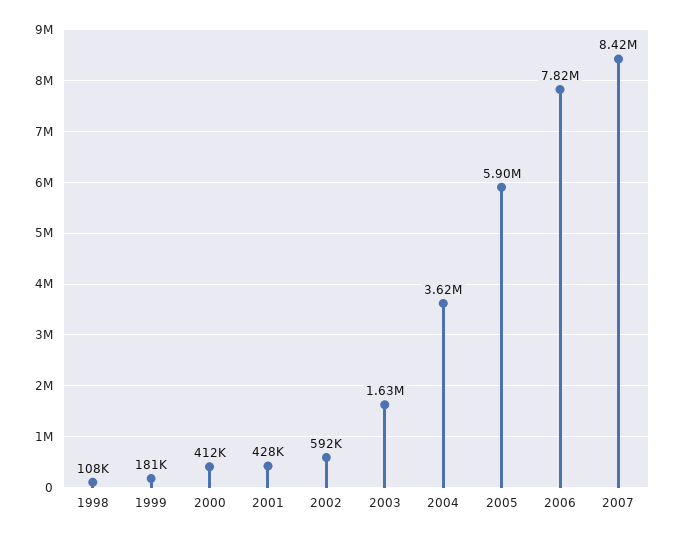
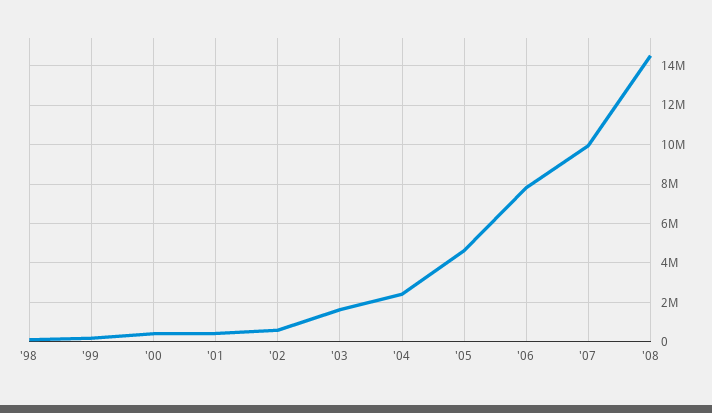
2004: 3620000 -> 2500000
2005: 5900000 -> 4500000
2007: 8420000 -> 10000000
'08: none -> 14500000

